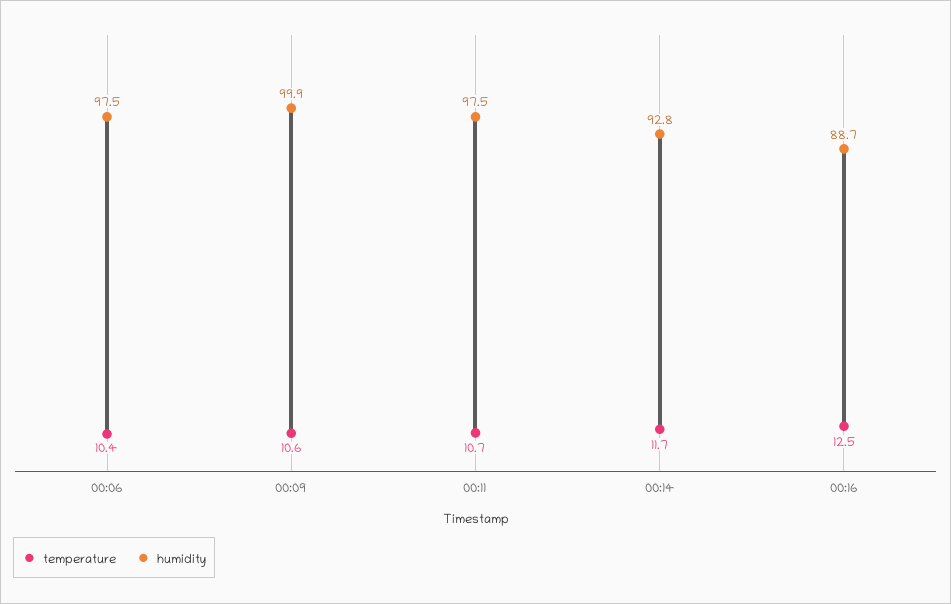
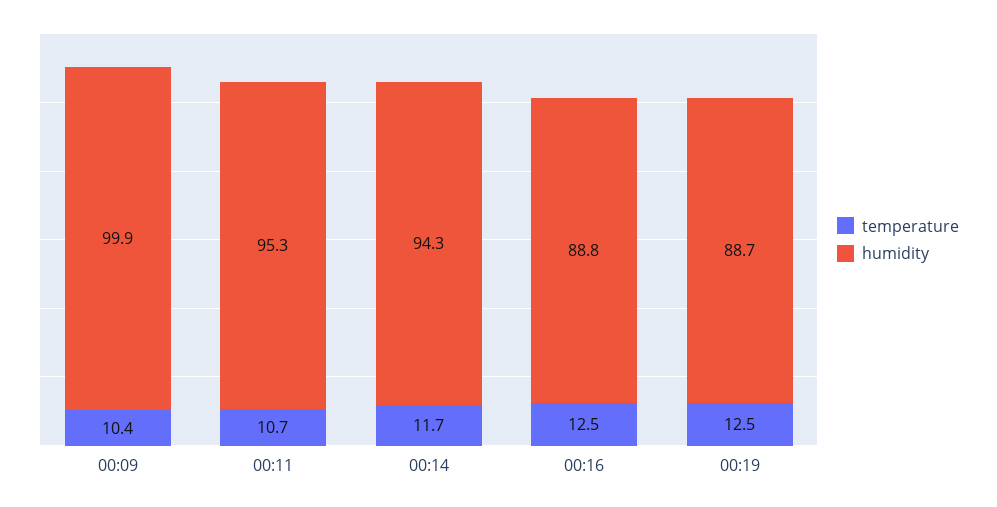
temperature, 00:06: 10.4 -> none
humidity, 00:06: 97.5 -> none
temperature, 00:09: 10.6 -> 10.4
humidity, 00:11: 97.5 -> 95.3
humidity, 00:14: 92.8 -> 94.3
humidity, 00:16: 88.7 -> 88.8
temperature, 00:19: none -> 12.5
humidity, 00:19: none -> 88.7

